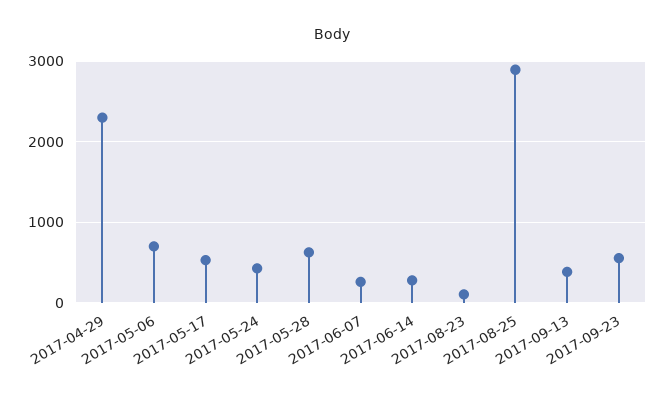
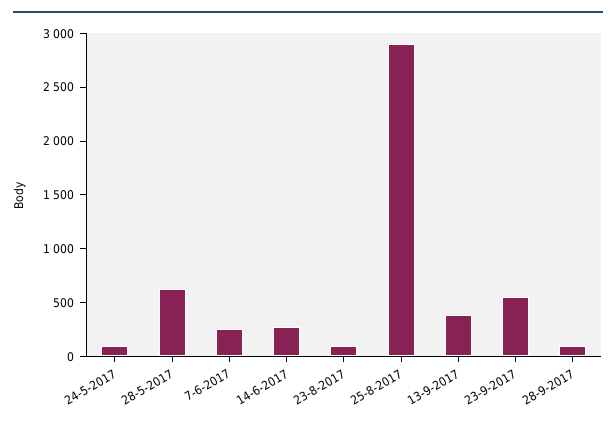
2017-04-29: 2300 -> none
2017-05-06: 700 -> none
2017-05-17: 500 -> none
2017-05-24: 400 -> 100
28-9-2017: none -> 100

